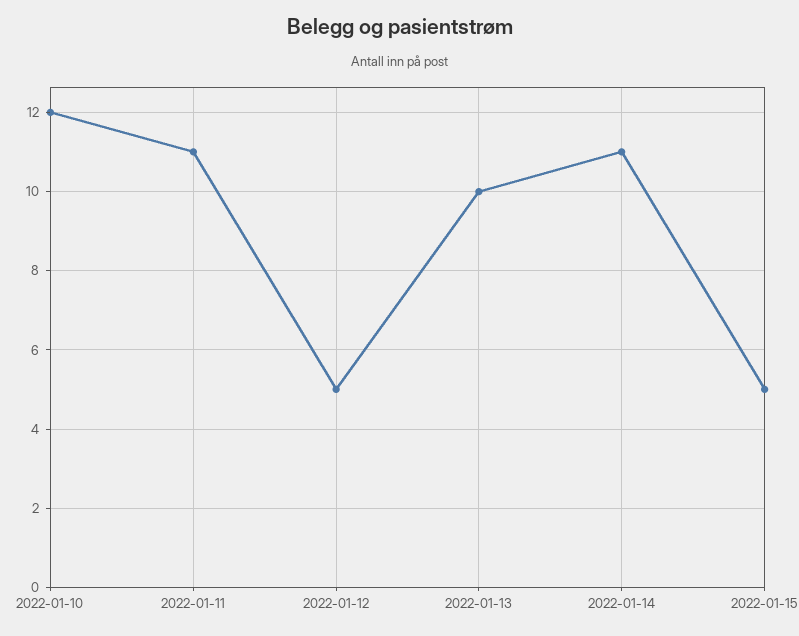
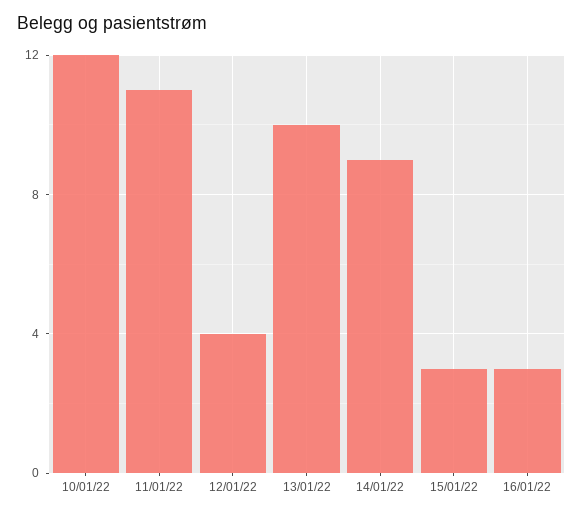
2022-01-12: 5 -> 4
2022-01-14: 11 -> 9
2022-01-15: 5 -> 3
16/01/22: none -> 3

